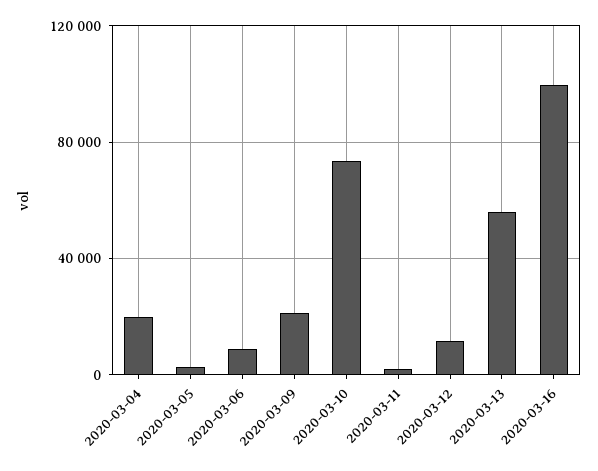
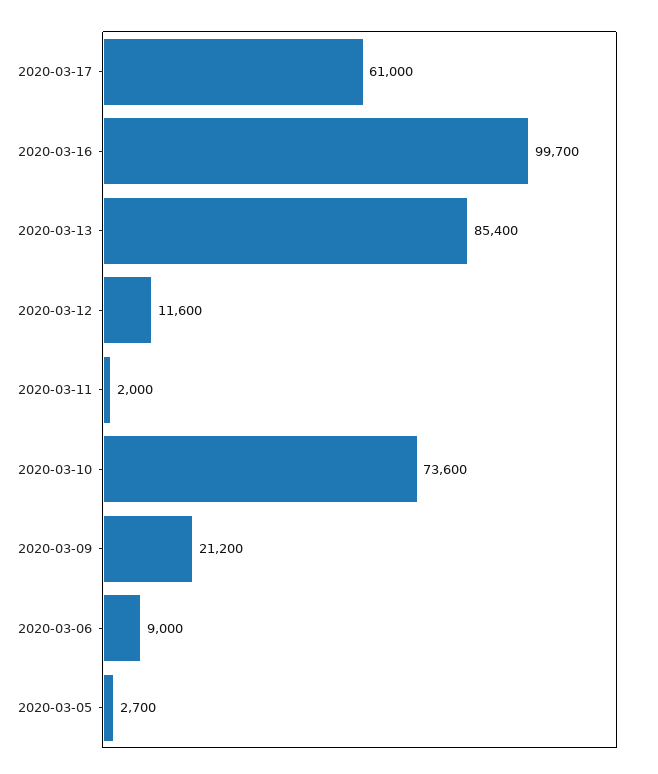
2020-03-04: 20000 -> none
2020-03-13: 55000 -> 85400
2020-03-17: none -> 61000

